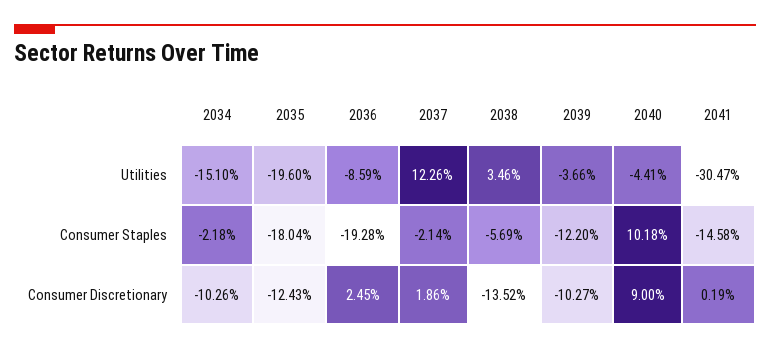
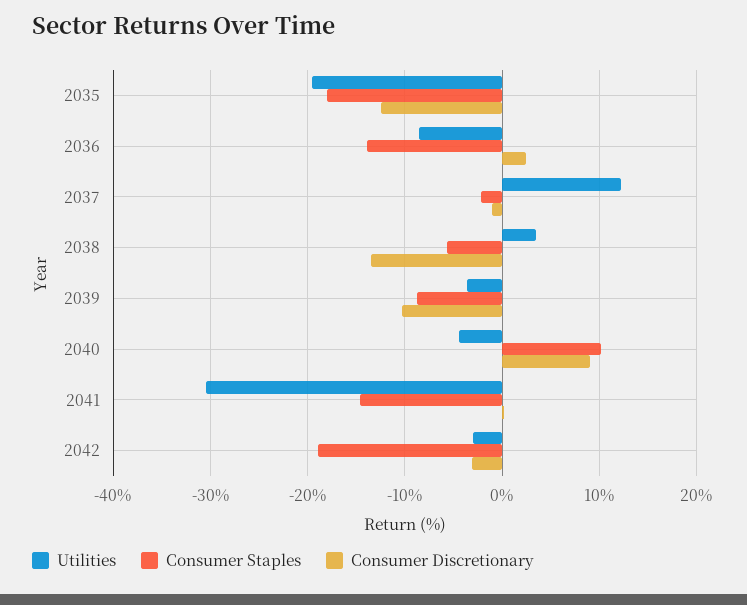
Utilities, 2034: -15.1 -> none
Consumer Staples, 2034: -2.18 -> none
Consumer Staples, 2036: -19.28 -> -14
Consumer Staples, 2039: -12.2 -> -9
Consumer Discretionary, 2034: -10.26 -> none
Consumer Discretionary, 2037: 1.86 -> -1
Utilities, 2042: none -> -3
Consumer Staples, 2042: none -> -19
Consumer Discretionary, 2042: none -> -3

